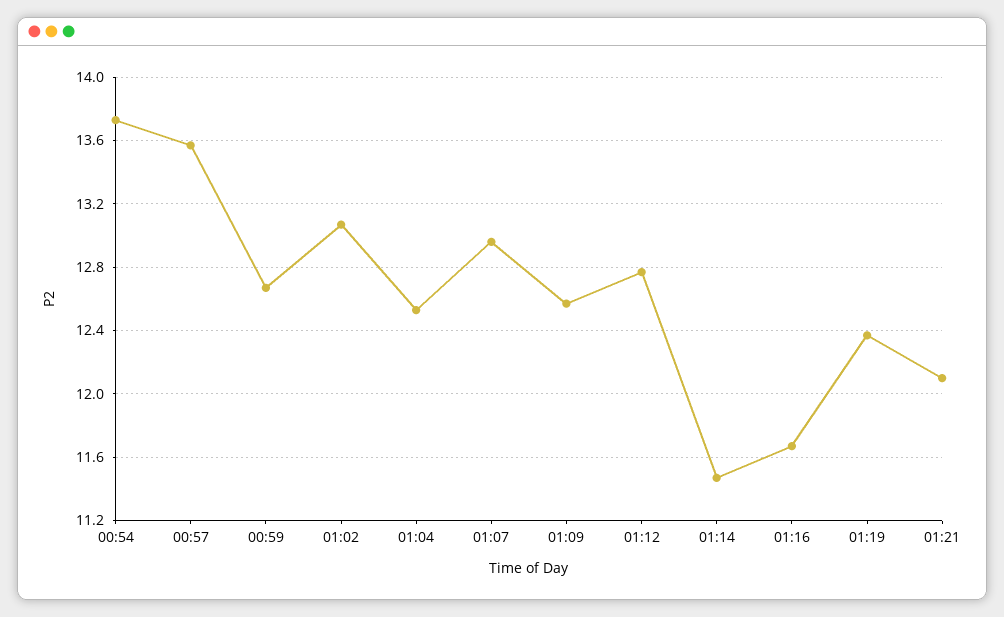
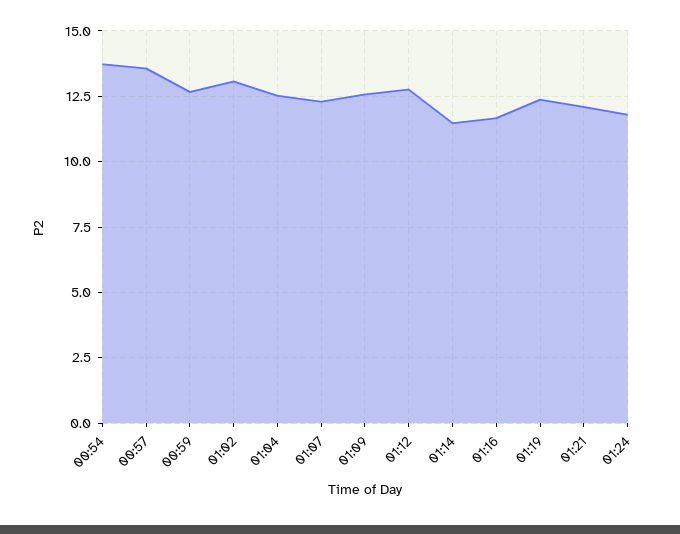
01:07: 12.95 -> 12.25
01:24: none -> 11.75

